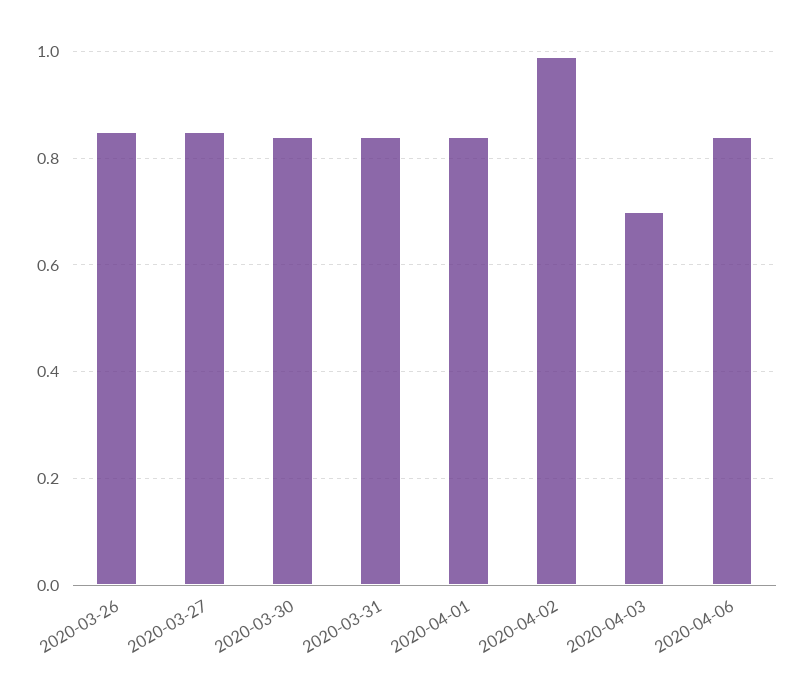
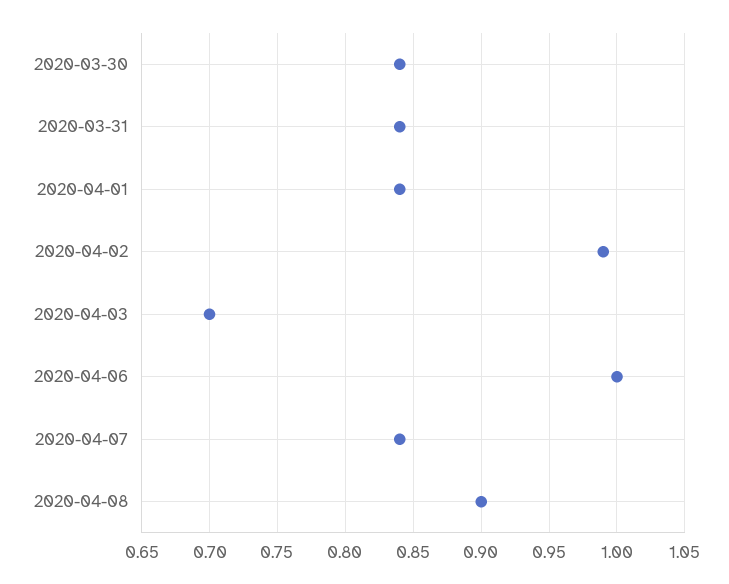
2020-03-26: 0.85 -> none
2020-03-27: 0.85 -> none
2020-04-06: 0.85 -> 1
2020-04-07: none -> 0.84
2020-04-08: none -> 0.9

